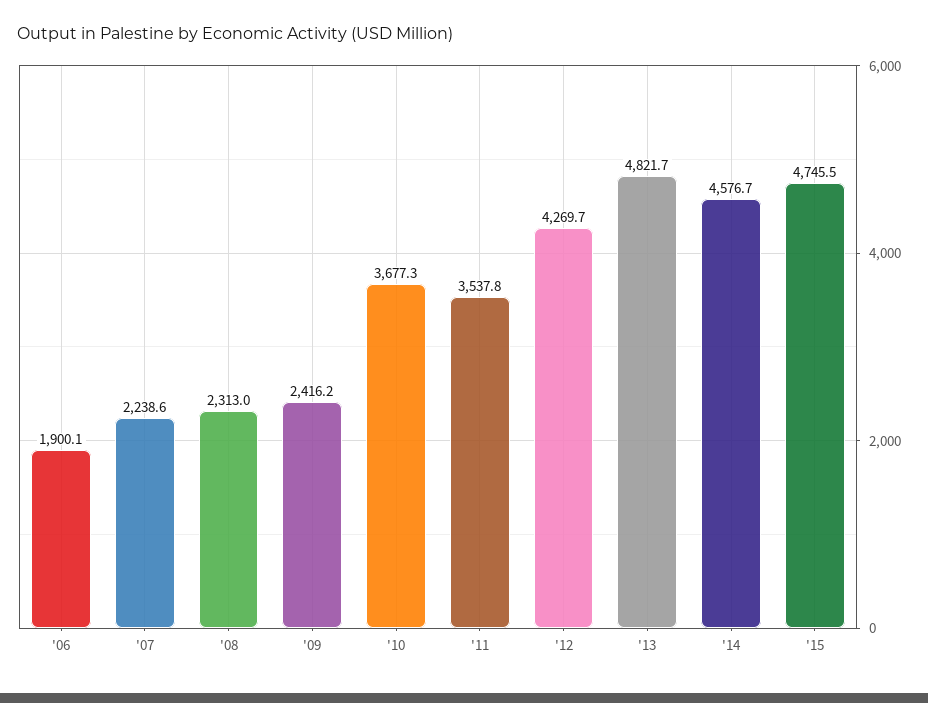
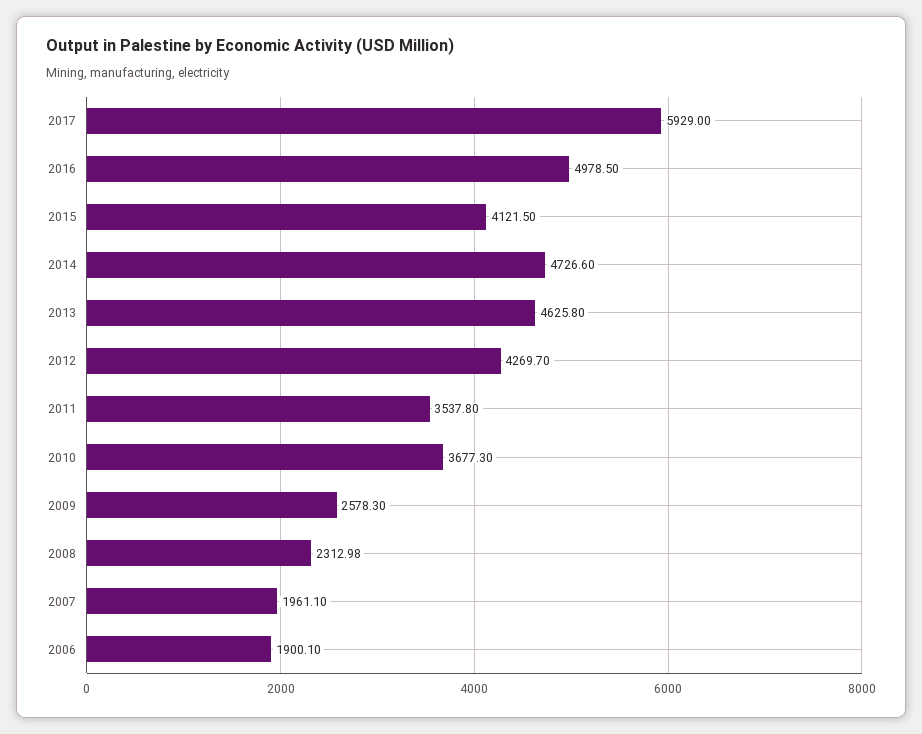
'07: 2238.6 -> 1961.1
'09: 2416.2 -> 2578.3
'13: 4821.7 -> 4625.8
'14: 4576.7 -> 4726.6
'15: 4745.5 -> 4121.5
2017: none -> 5929
2016: none -> 4978.5

